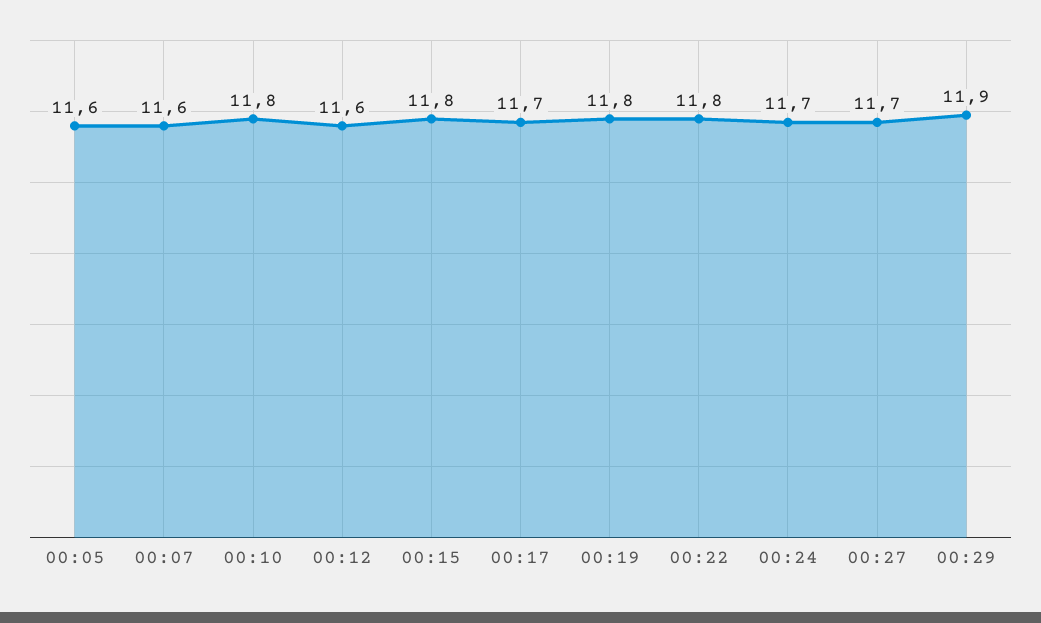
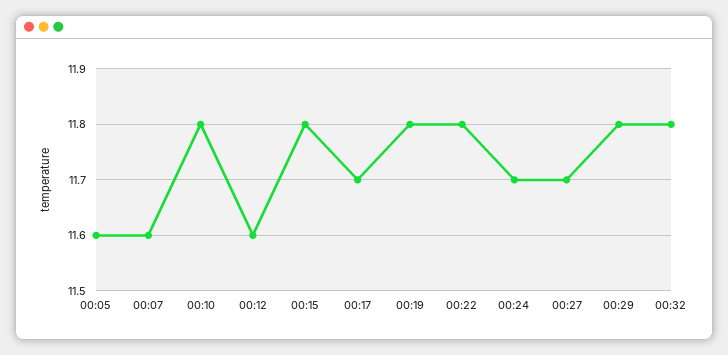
00:29: 11.9 -> 11.8
00:32: none -> 11.8

